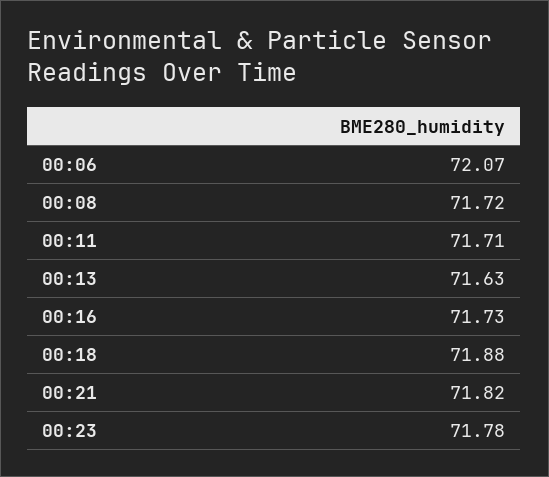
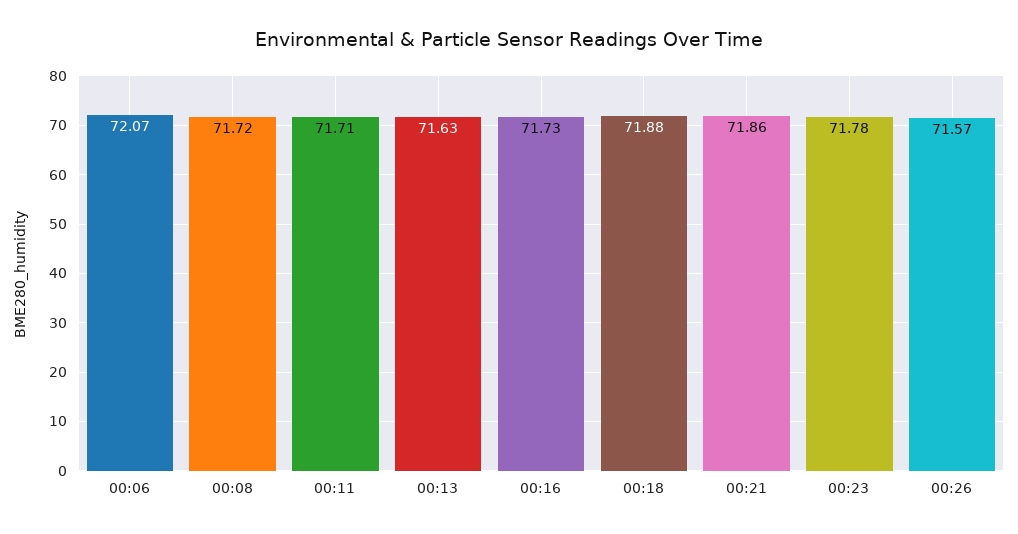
00:21: 71.82 -> 71.86
00:26: none -> 71.57

